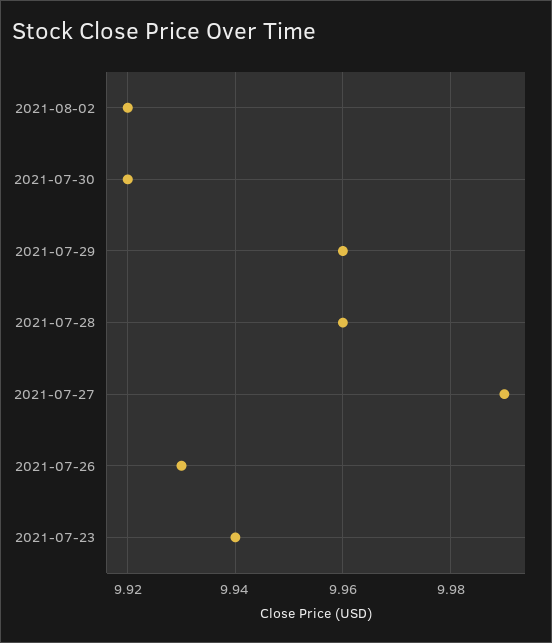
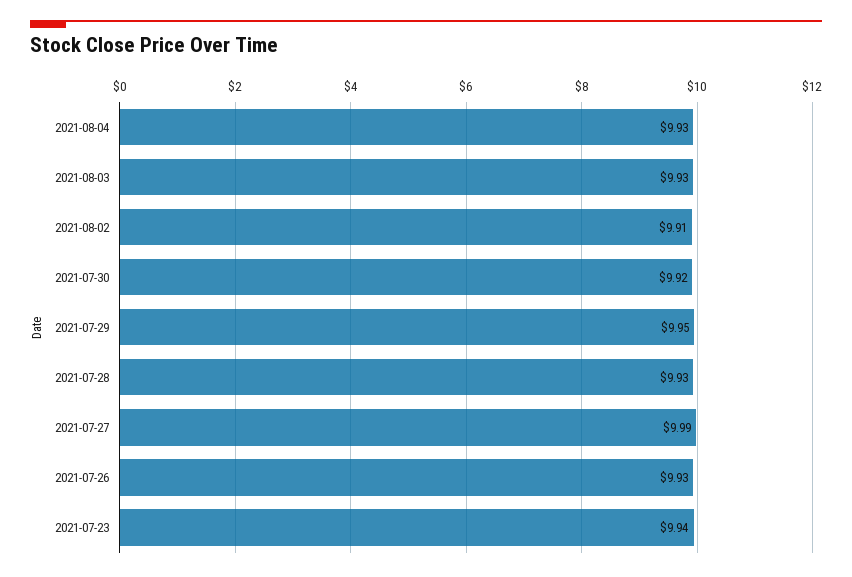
2021-08-02: 9.92 -> 9.91
2021-07-29: 9.96 -> 9.95
2021-07-28: 9.96 -> 9.93
2021-08-04: none -> 9.93
2021-08-03: none -> 9.93

